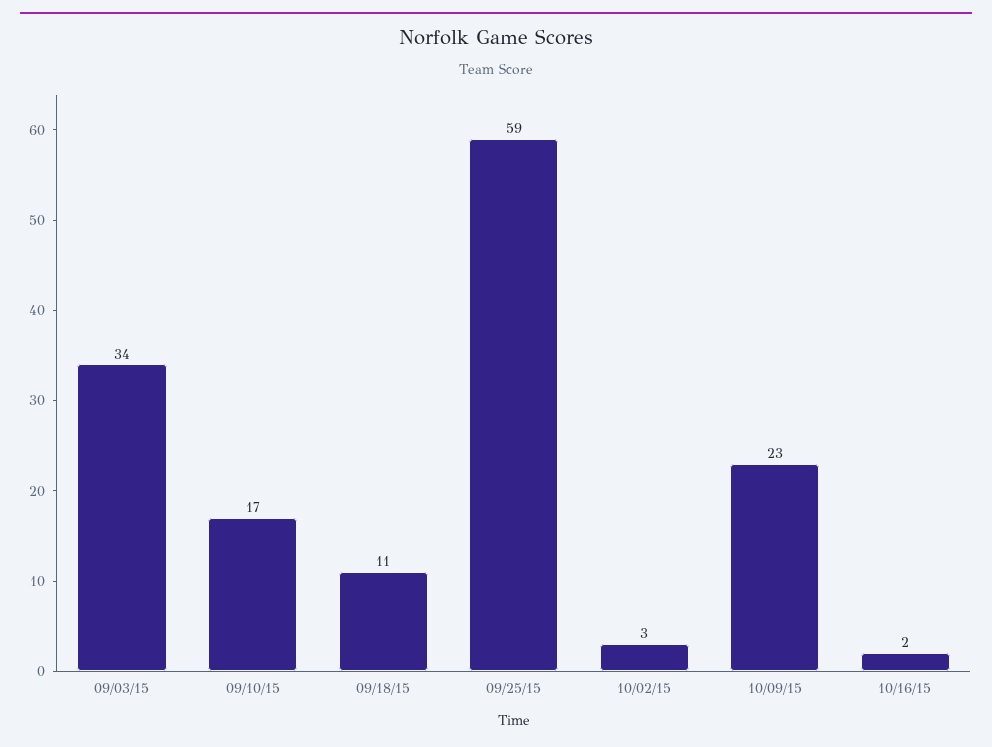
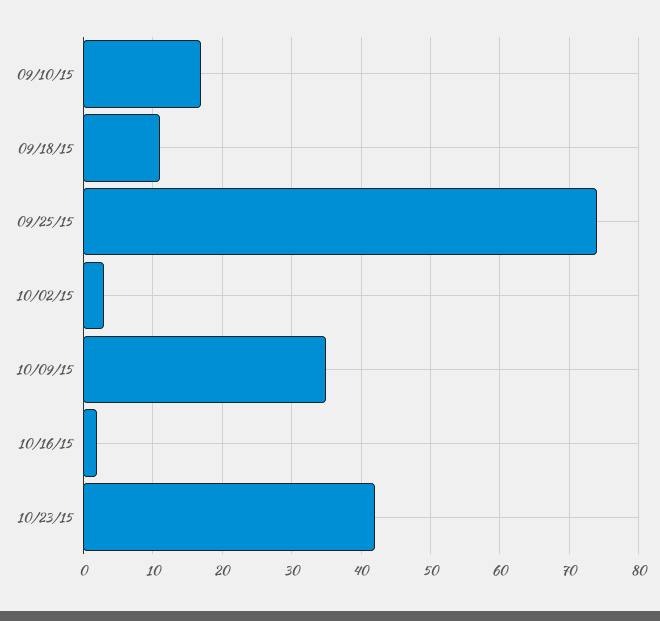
09/03/15: 34 -> none
09/25/15: 59 -> 74
10/09/15: 23 -> 35
10/23/15: none -> 42

